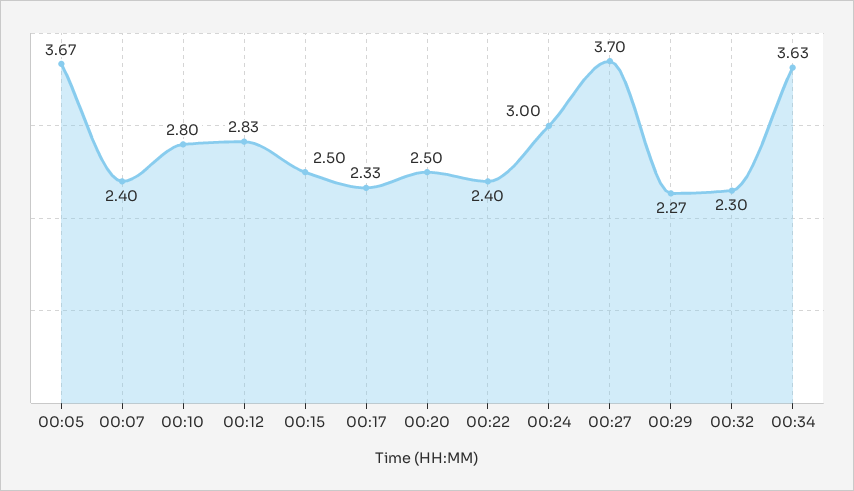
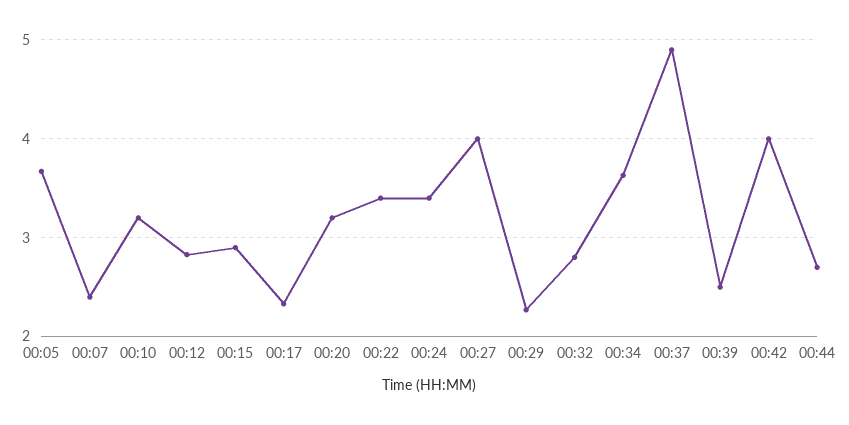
00:10: 2.8 -> 3.2
00:15: 2.5 -> 2.9
00:20: 2.5 -> 3.2
00:22: 2.4 -> 3.4
00:24: 3 -> 3.4
00:27: 3.7 -> 4
00:32: 2.3 -> 2.8
00:37: none -> 4.9
00:39: none -> 2.5
00:42: none -> 4
00:44: none -> 2.7

